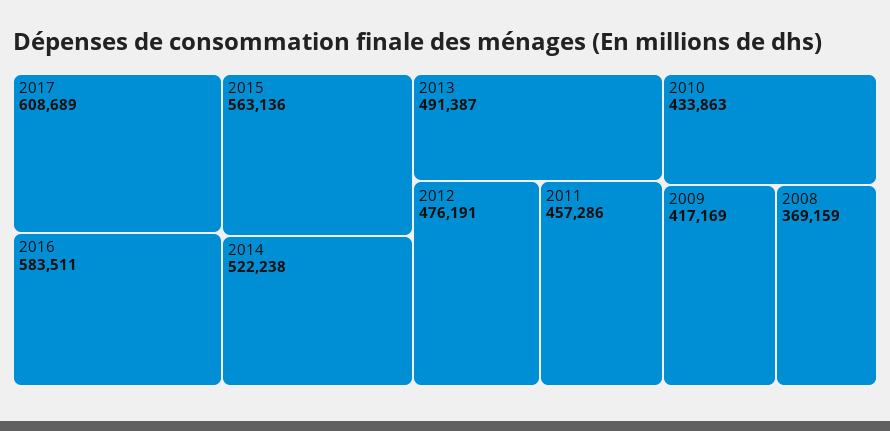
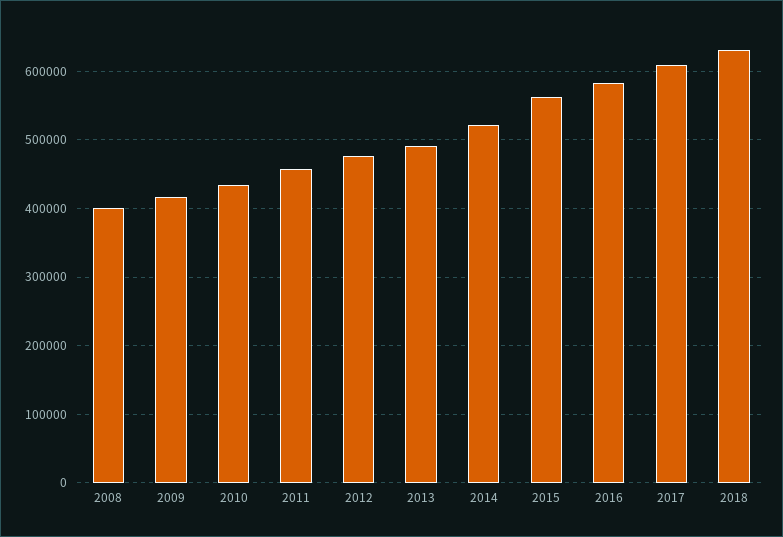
2008: 369159 -> 400000
2018: none -> 630000

